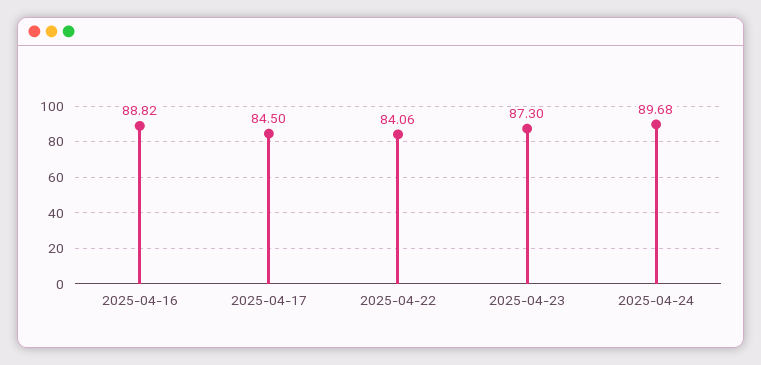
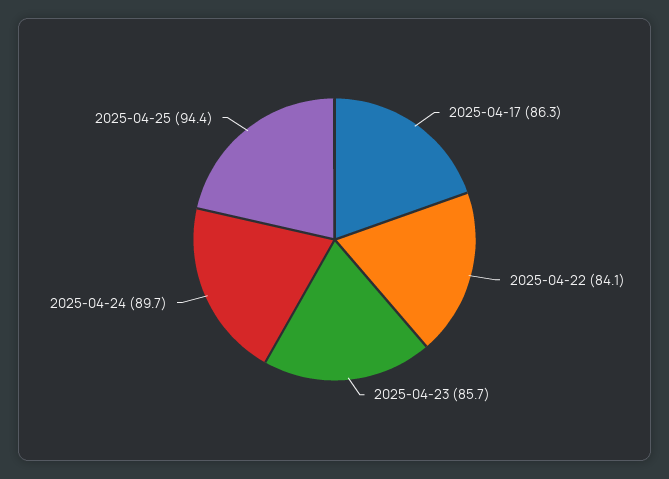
2025-04-16: 88.82 -> none
2025-04-17: 84.5 -> 86.3
2025-04-23: 87.3 -> 85.7
2025-04-25: none -> 94.4

